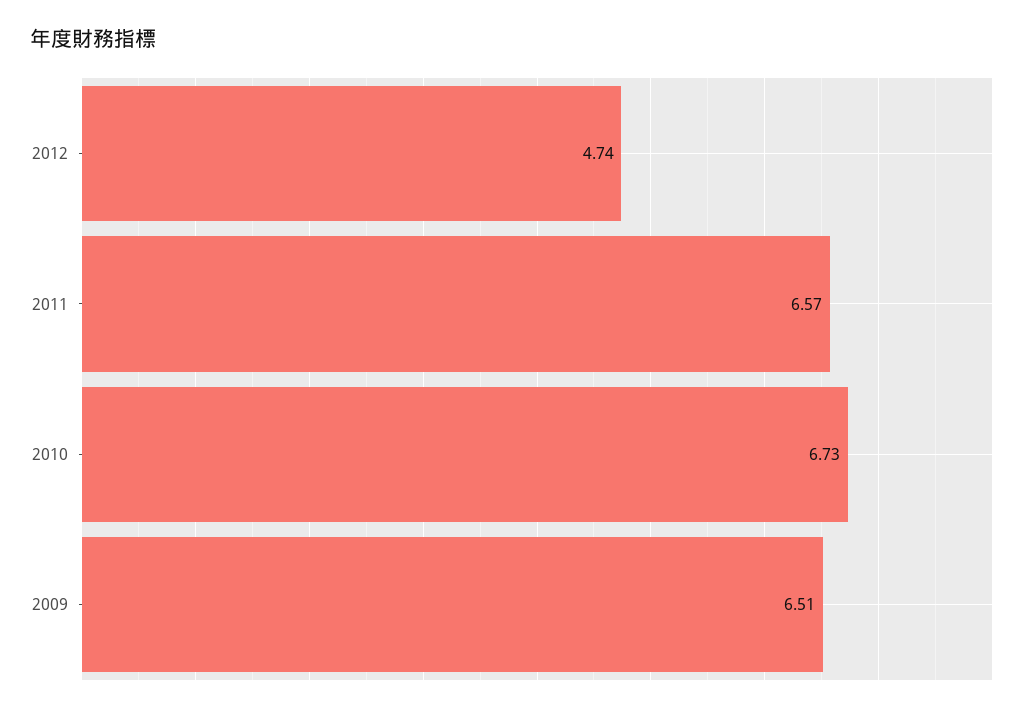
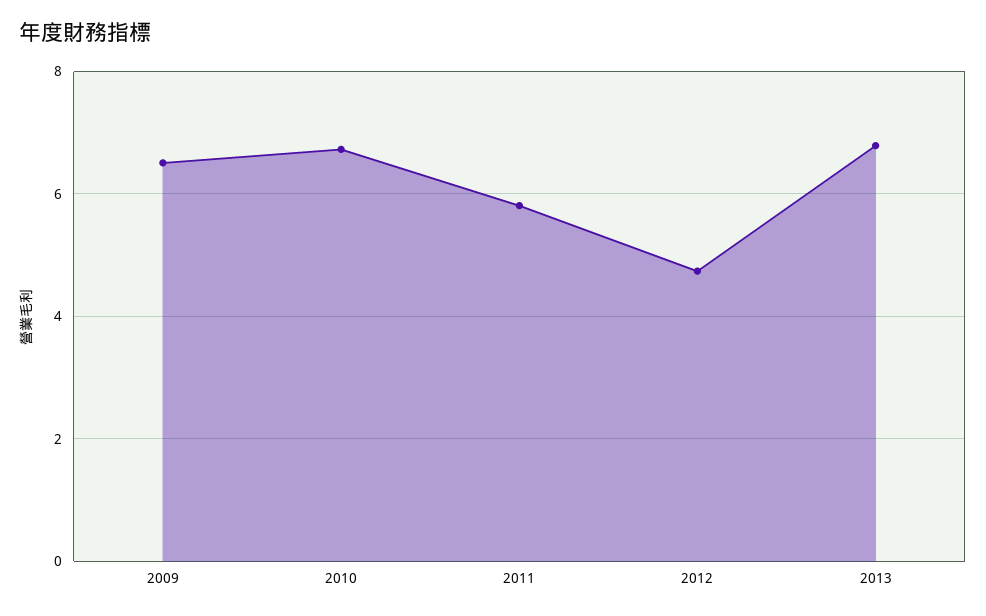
2011: 6.57 -> 5.8
2013: none -> 6.8

